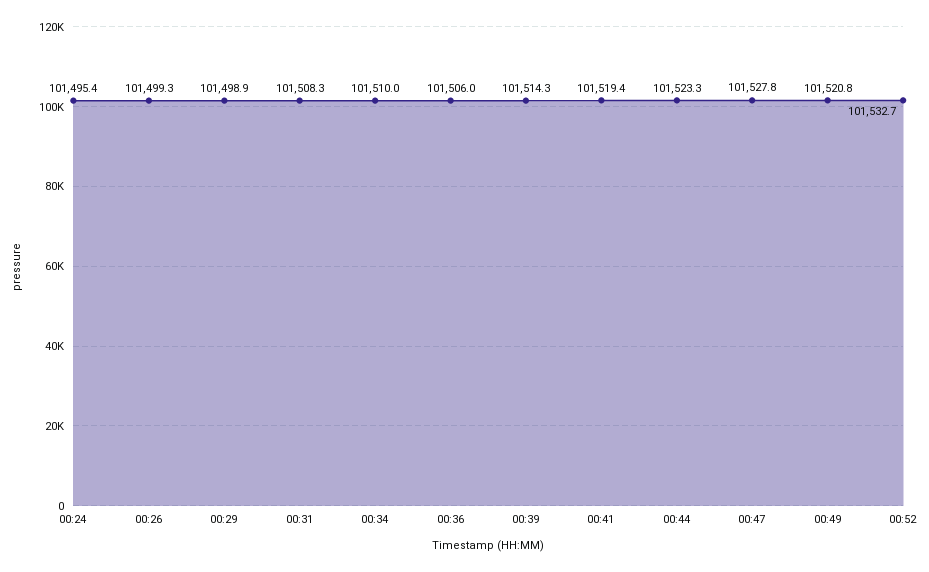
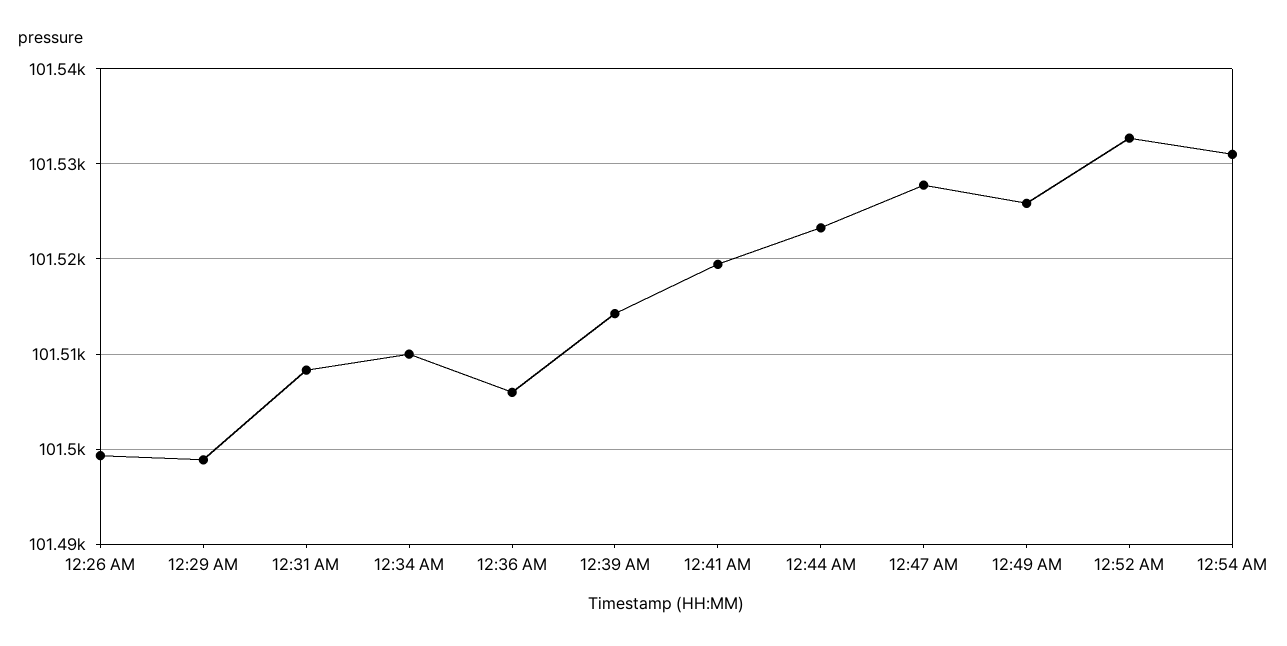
00:24: 101495.4 -> none
00:49: 101520.8 -> 101526
12:54 AM: none -> 101531

